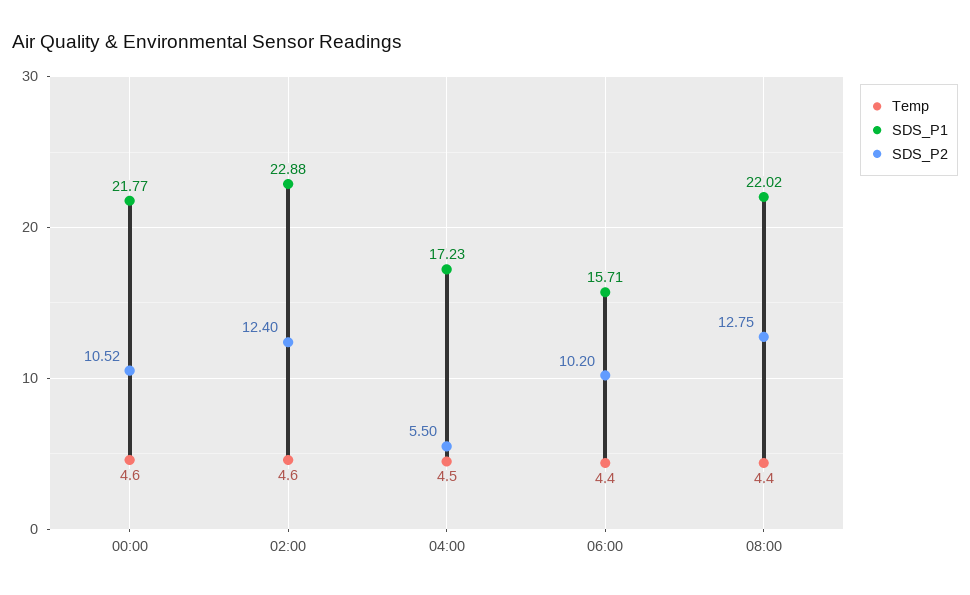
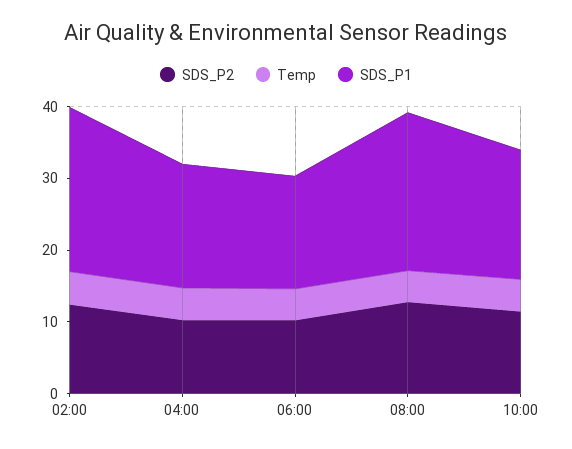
Temp, 00:00: 4.6 -> none
SDS_P1, 00:00: 21.77 -> none
SDS_P2, 00:00: 10.52 -> none
SDS_P2, 04:00: 5.5 -> 10
SDS_P2, 10:00: none -> 12
Temp, 10:00: none -> 4
SDS_P1, 10:00: none -> 18

